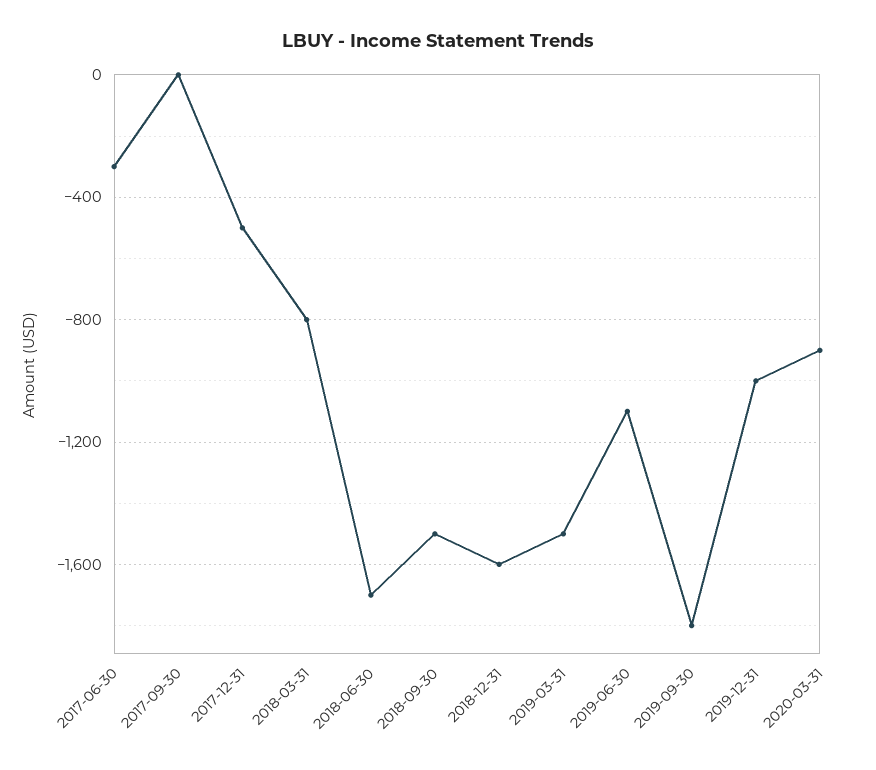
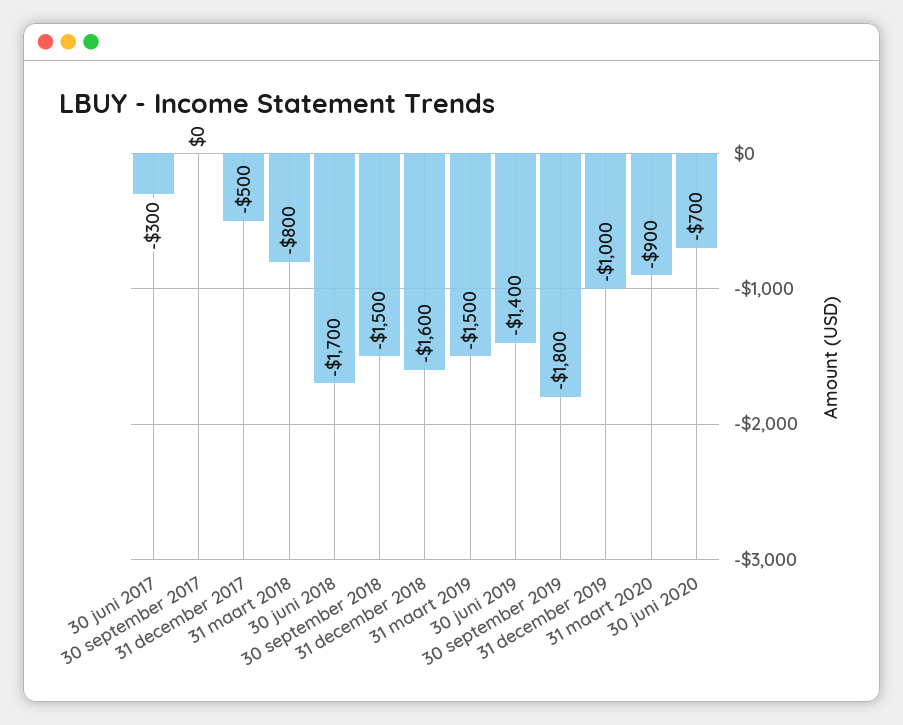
2019-06-30: -1100 -> -1400
30 juni 2020: none -> -700

